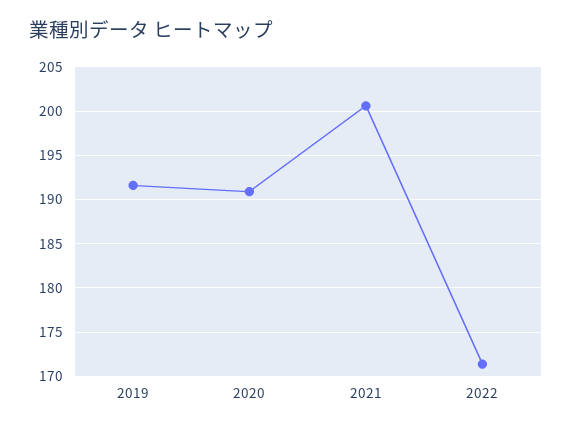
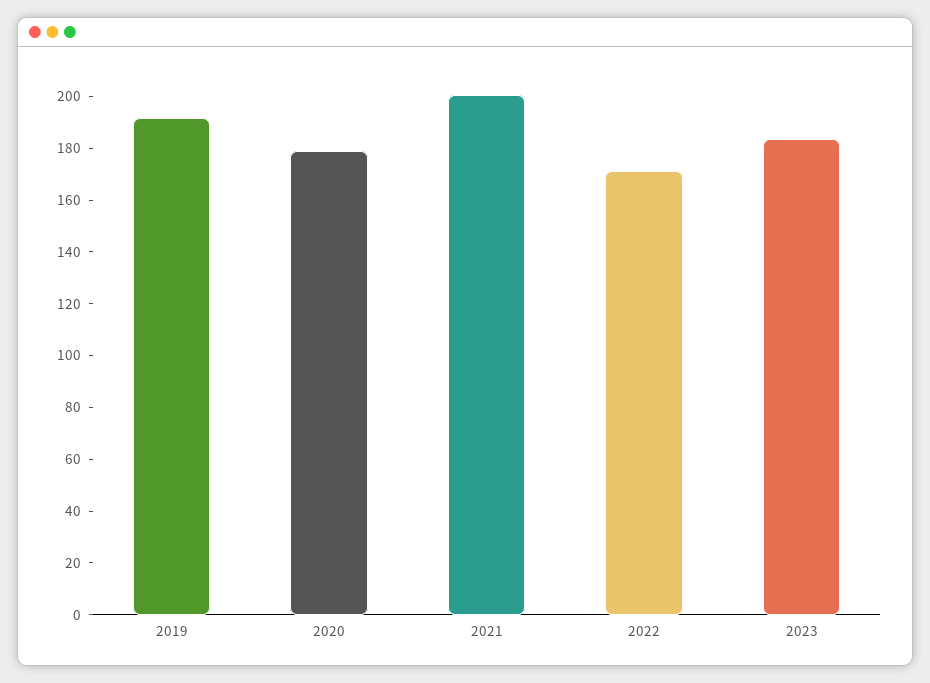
2020: 191 -> 180
2023: none -> 185

